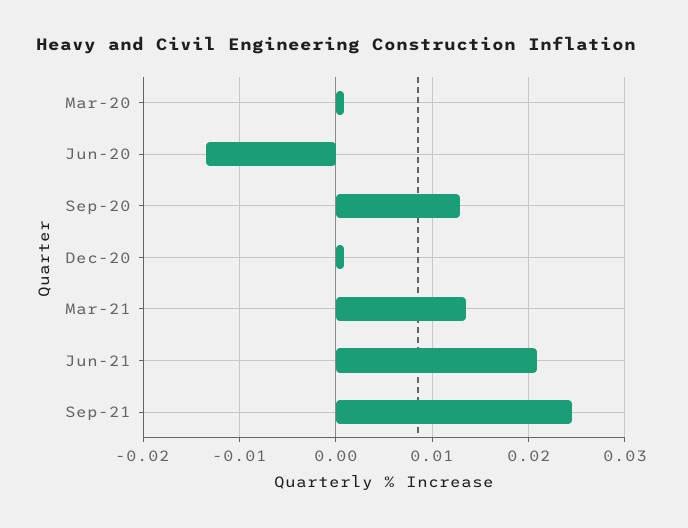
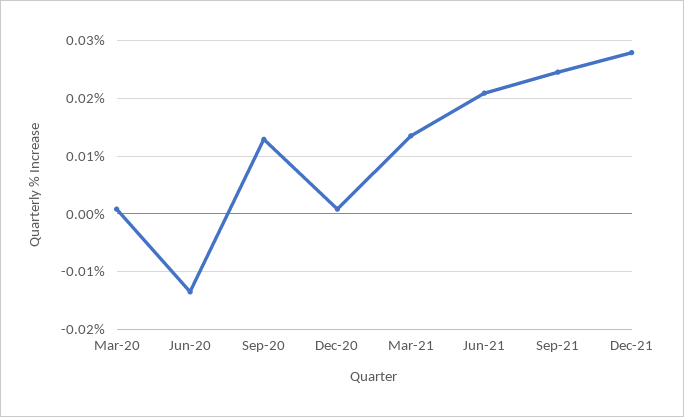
Dec-21: none -> 0.028

